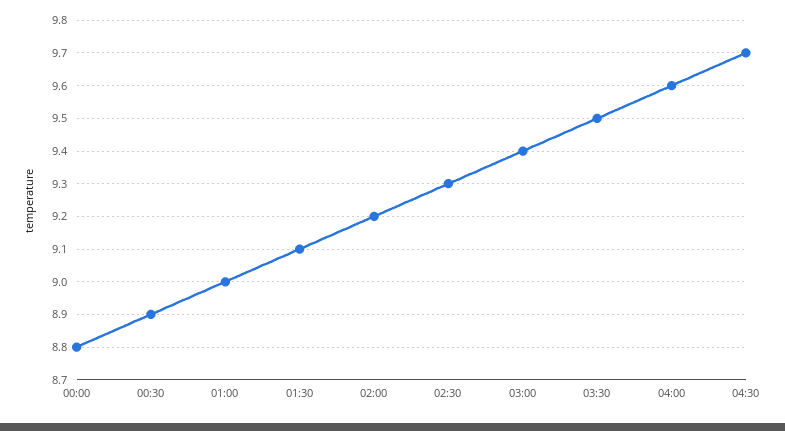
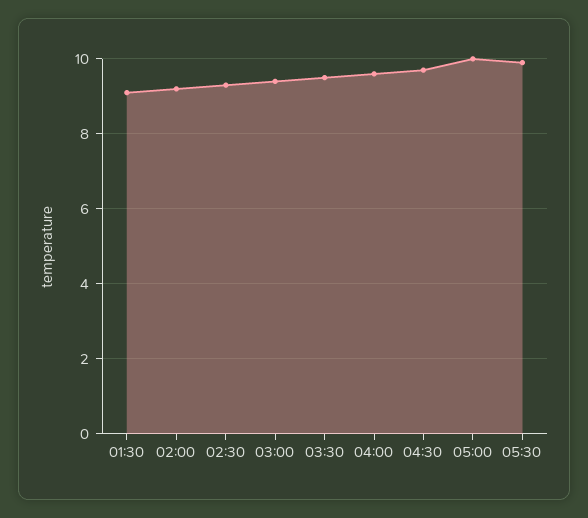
00:00: 8.8 -> none
00:30: 8.9 -> none
01:00: 9 -> none
05:00: none -> 10
05:30: none -> 10

